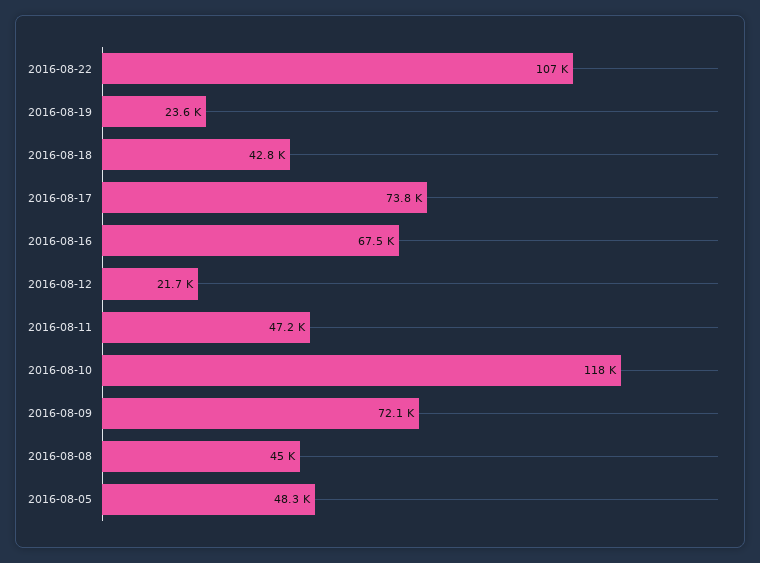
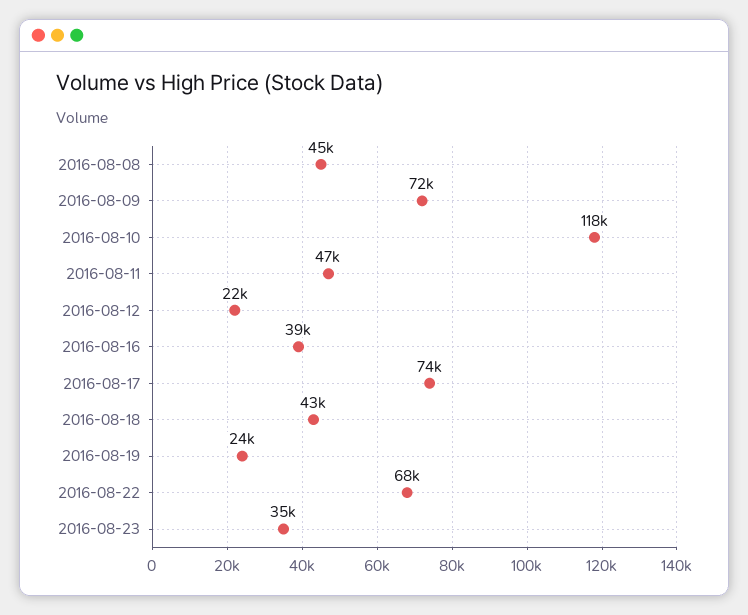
2016-08-22: 107000 -> 68000
2016-08-16: 67500 -> 39000
2016-08-05: 48300 -> none
2016-08-23: none -> 35000

